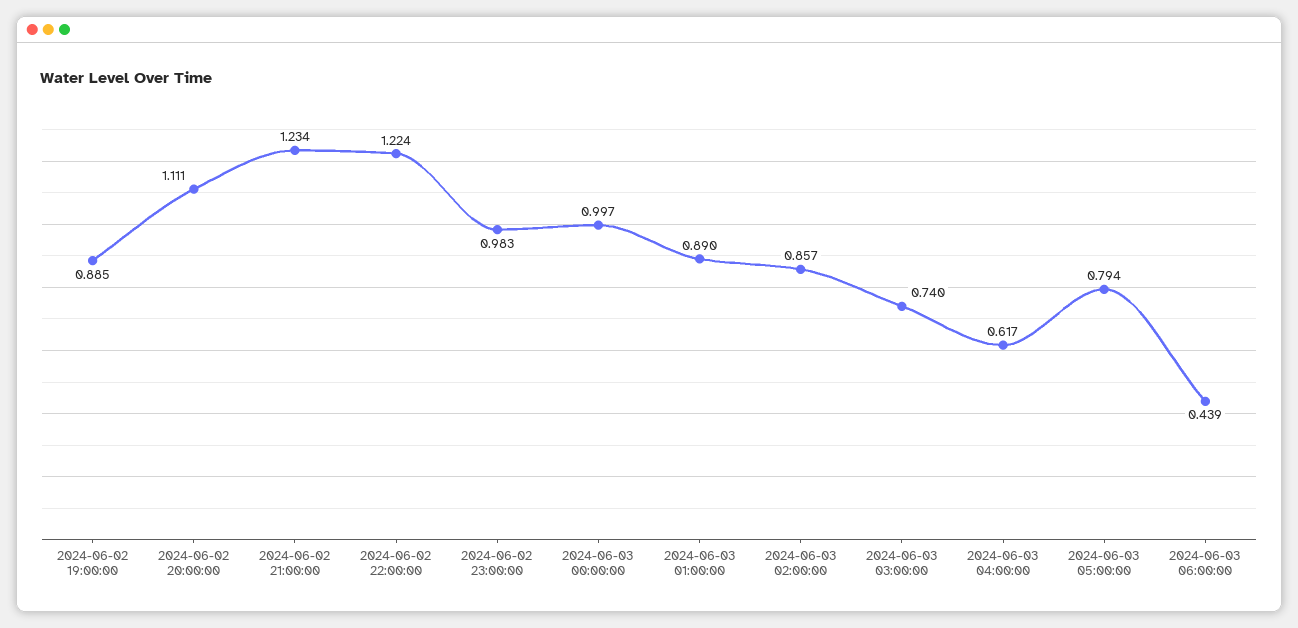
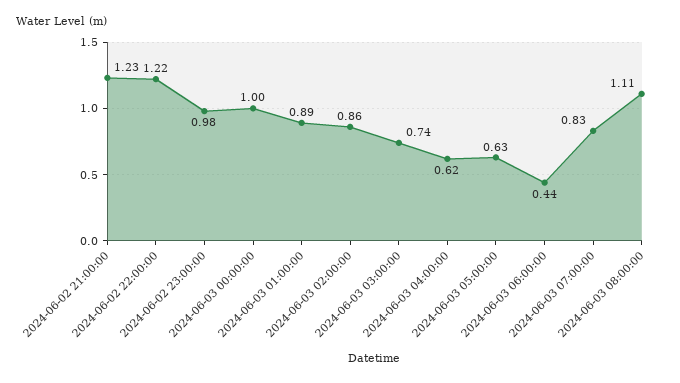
2024-06-02 19:00:00: 0.885 -> none
2024-06-02 20:00:00: 1.111 -> none
2024-06-03 05:00:00: 0.794 -> 0.63
2024-06-03 07:00:00: none -> 0.83
2024-06-03 08:00:00: none -> 1.11

